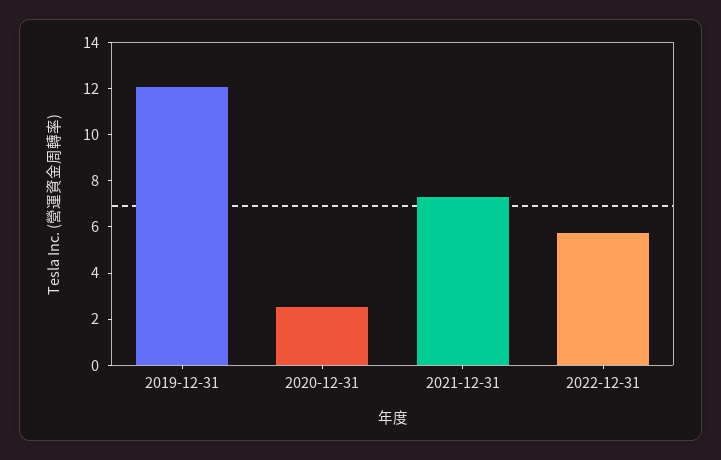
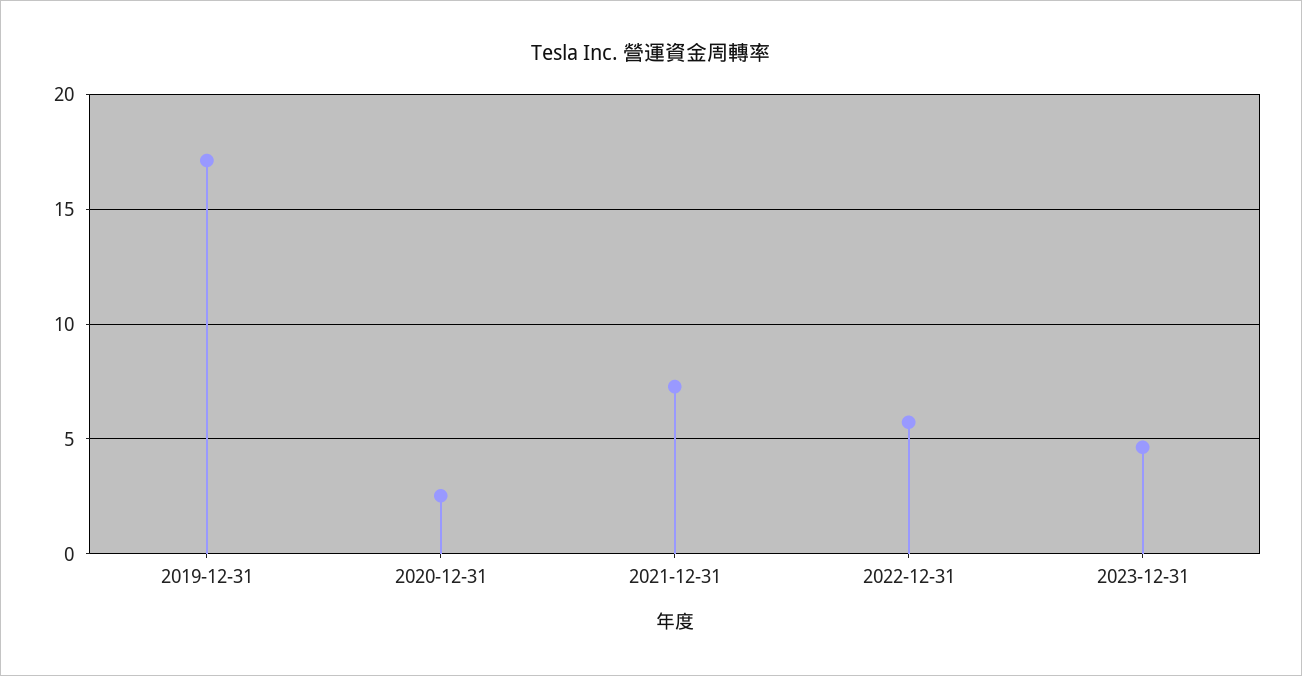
2019-12-31: 12 -> 17
2023-12-31: none -> 4.5

